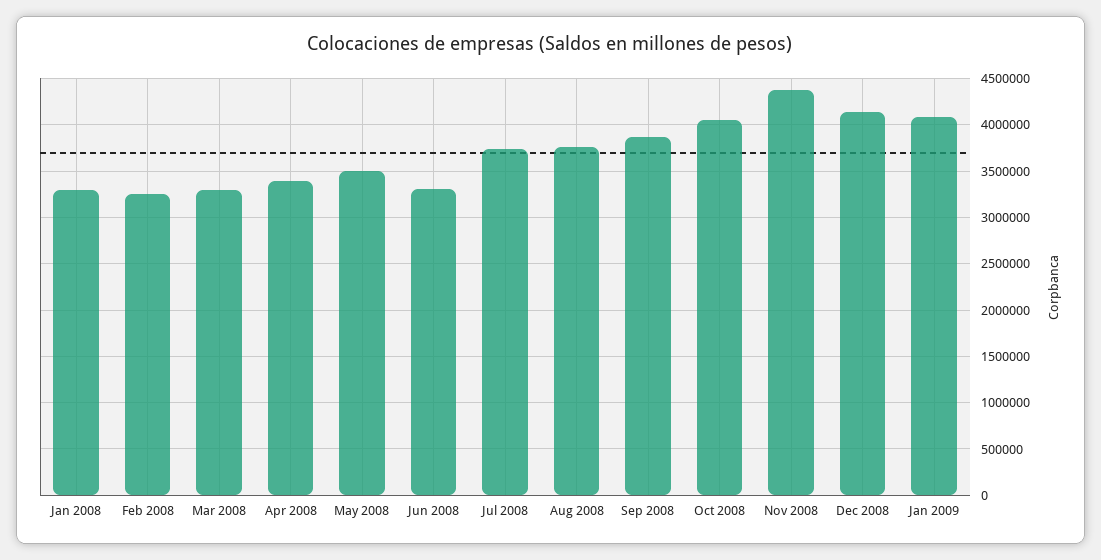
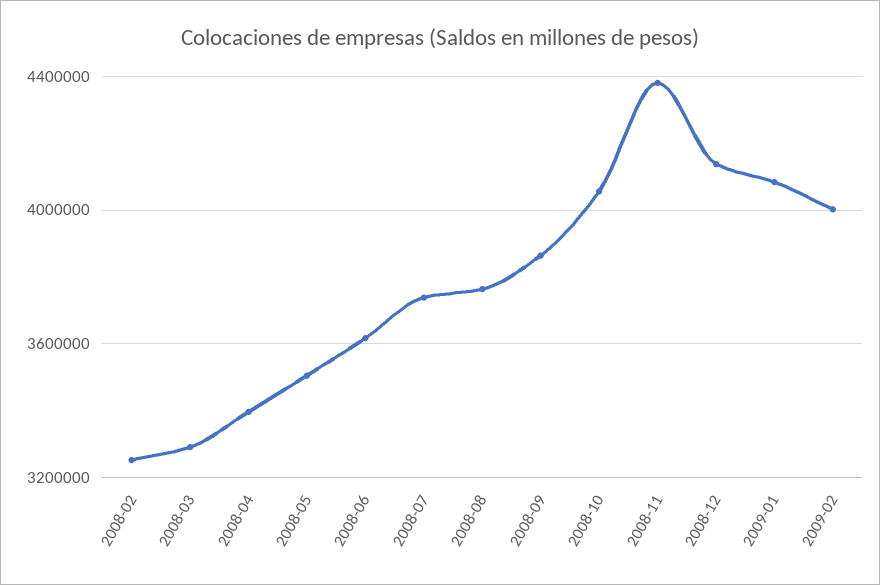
Jan 2008: 3300000 -> none
Jun 2008: 3300000 -> 3600000
2009-02: none -> 4000000

